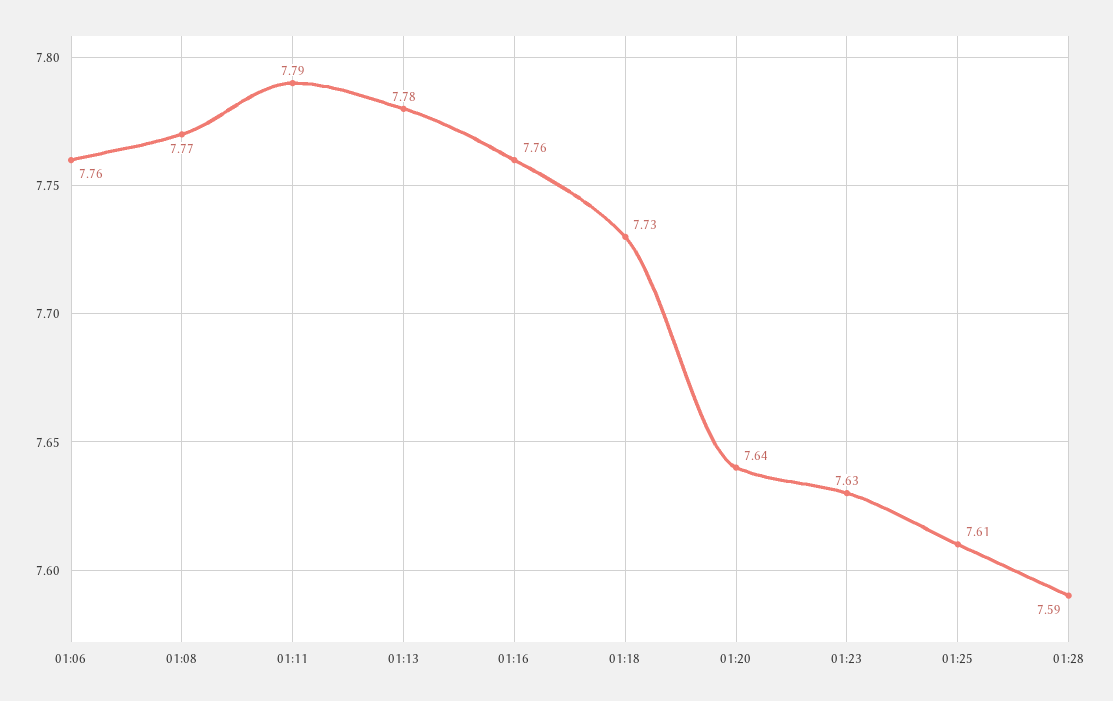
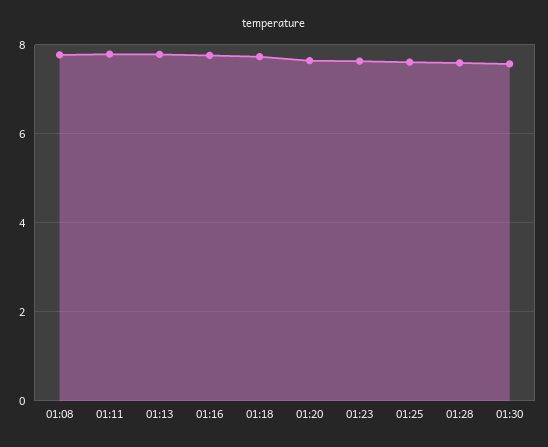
01:06: 7.76 -> none
01:30: none -> 7.6

